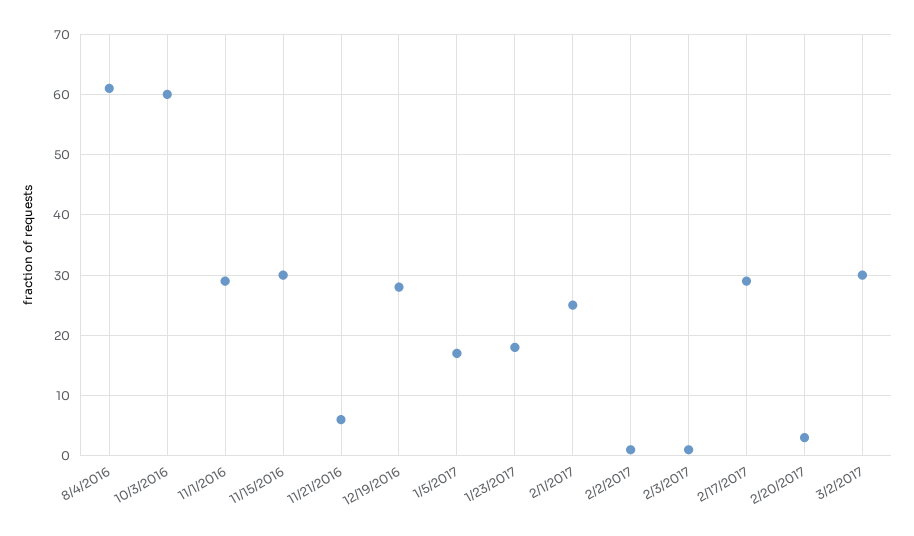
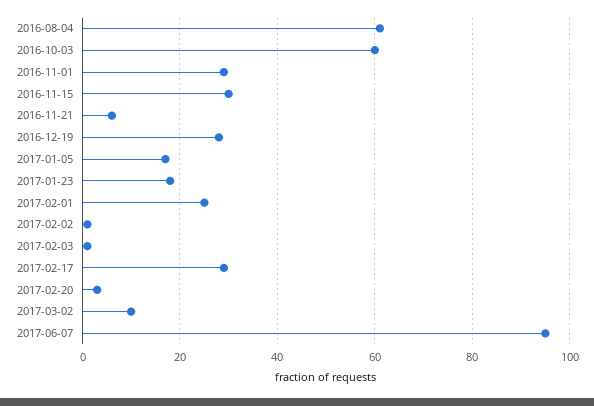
3/2/2017: 30 -> 10
2017-06-07: none -> 95

